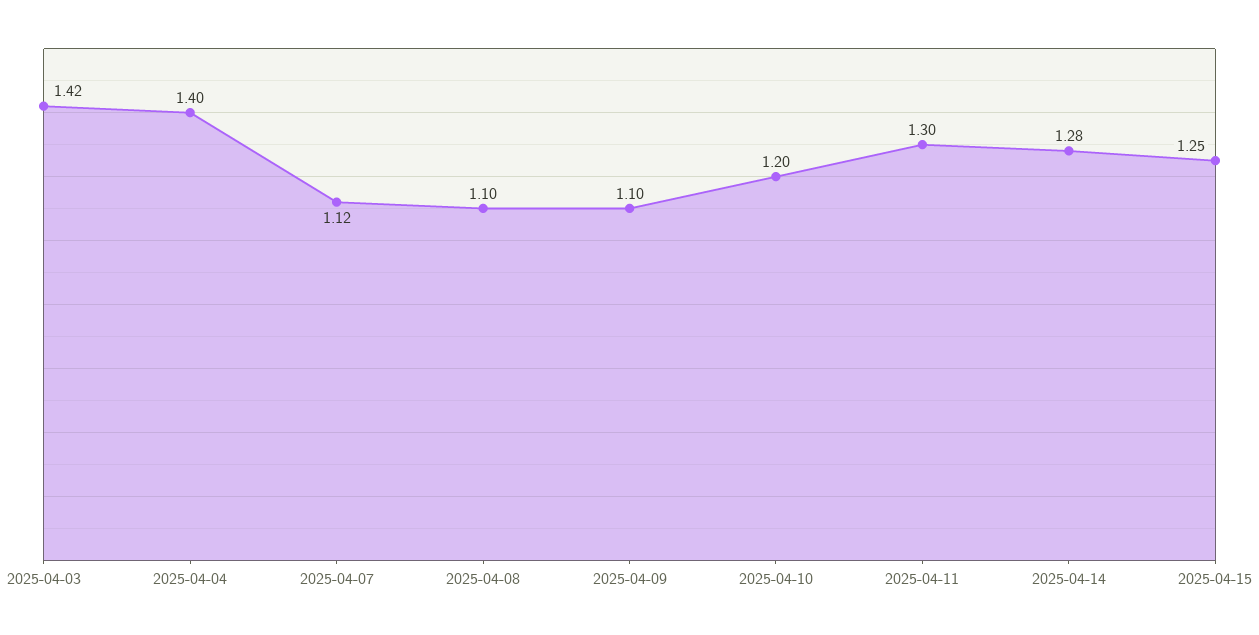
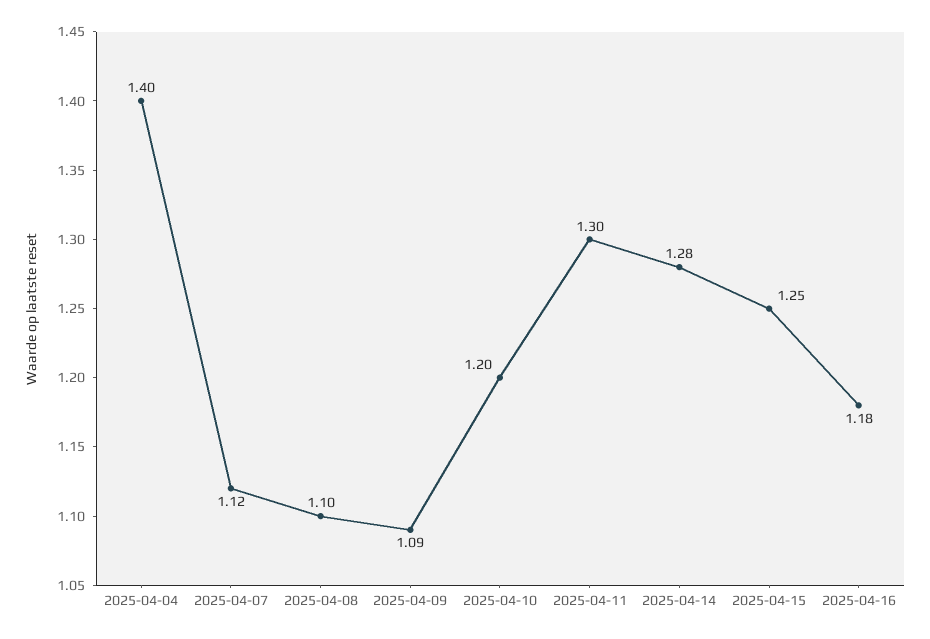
2025-04-03: 1.42 -> none
2025-04-09: 1.1 -> 1.09
2025-04-16: none -> 1.18

